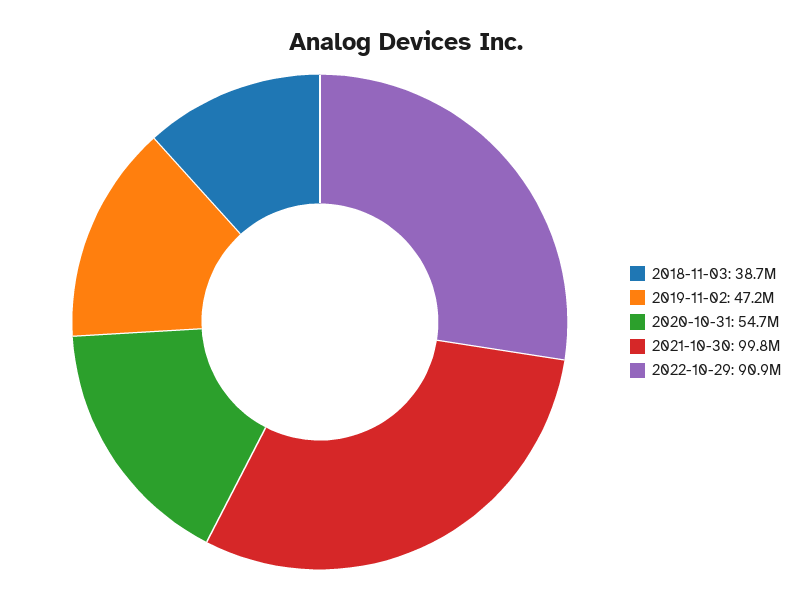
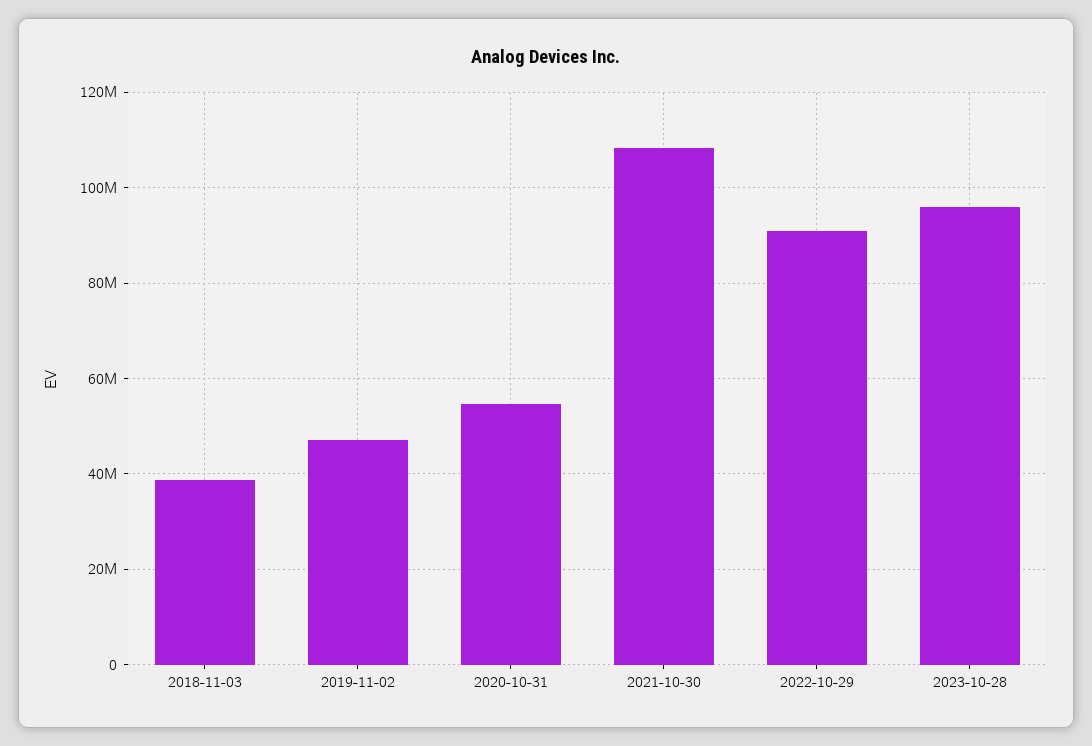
2021-10-30: 99800000 -> 108000000
2023-10-28: none -> 96000000

